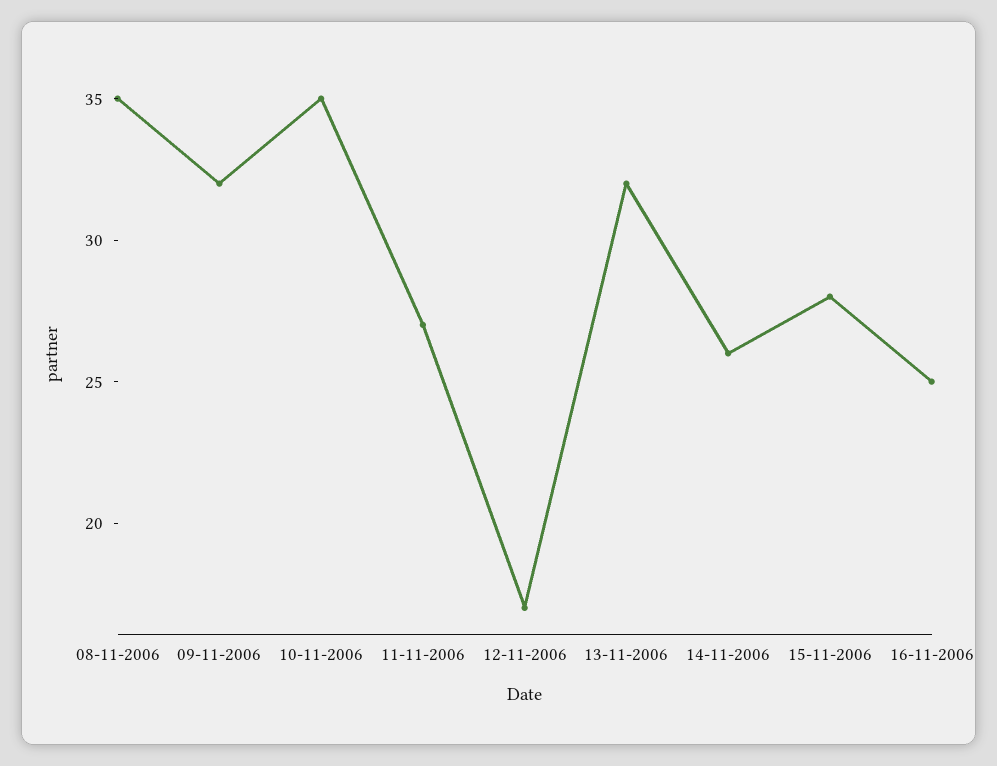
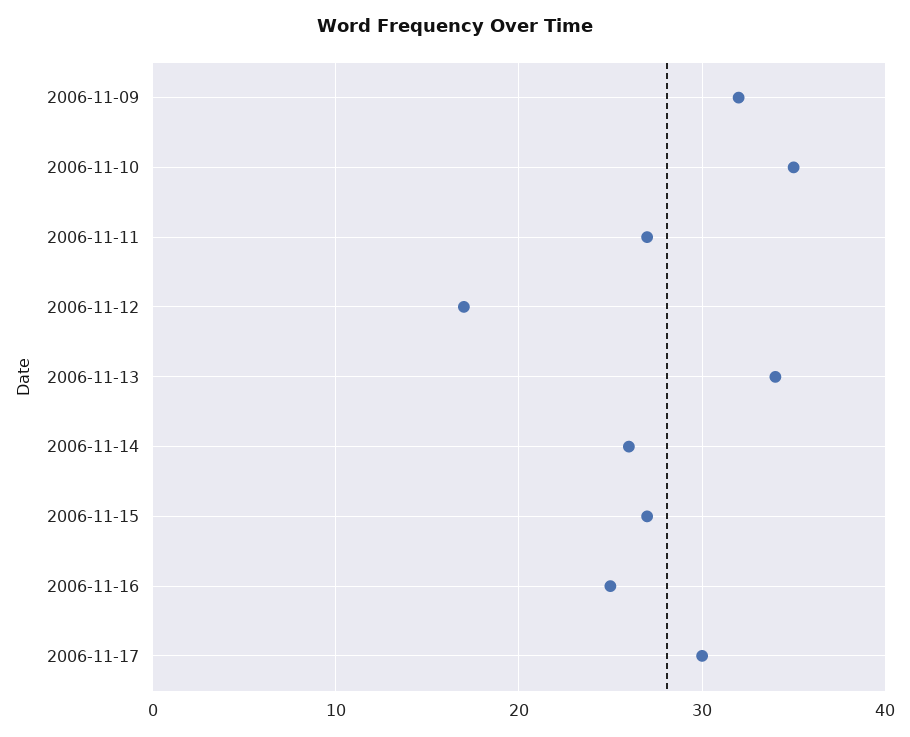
08-11-2006: 35 -> none
13-11-2006: 32 -> 34
15-11-2006: 28 -> 27
2006-11-17: none -> 30

